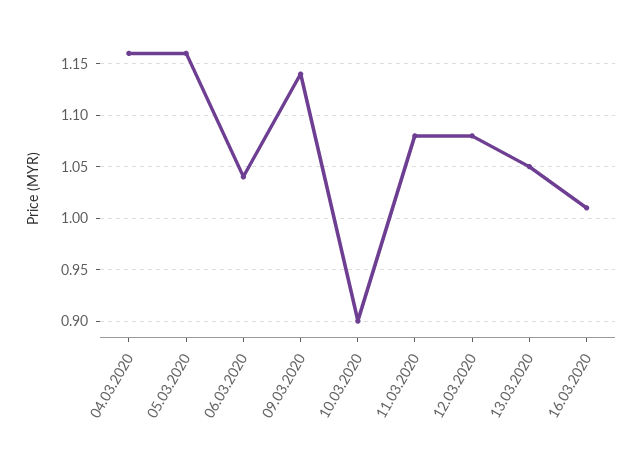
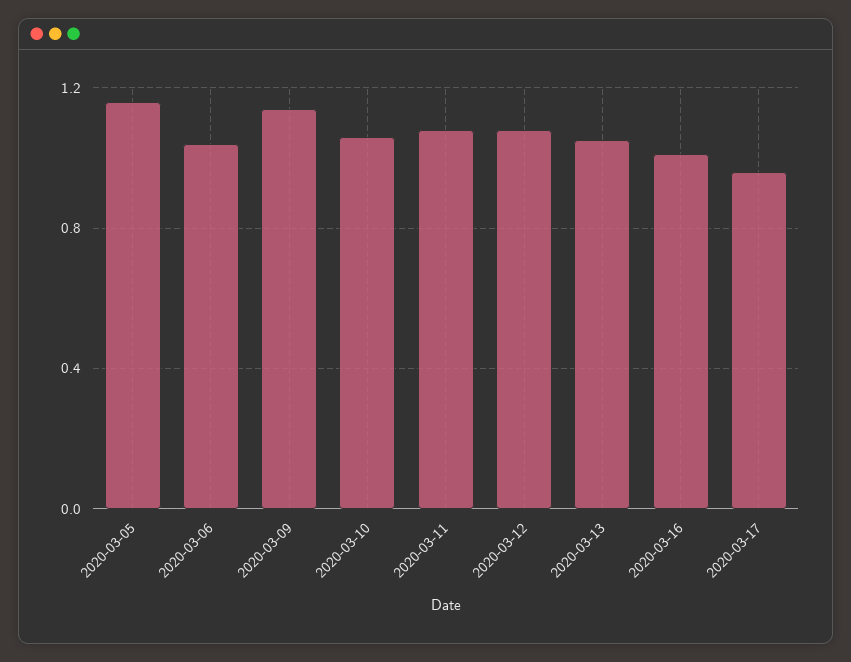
04.03.2020: 1.16 -> none
10.03.2020: 0.9 -> 1.05
2020-03-17: none -> 0.95

